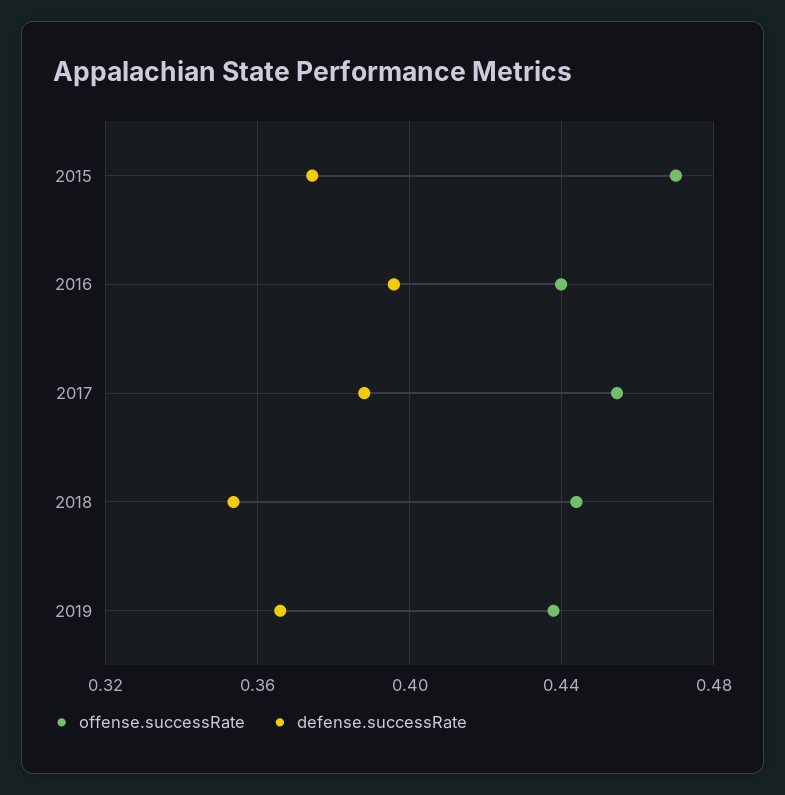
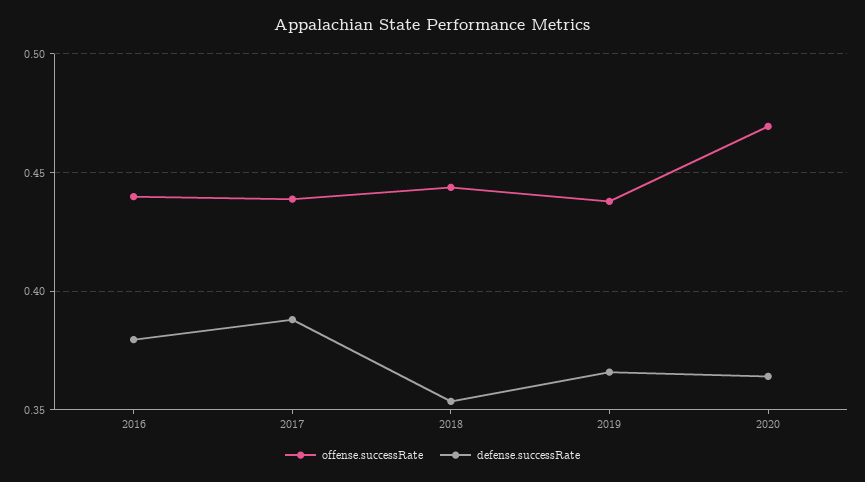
offense.successRate, 2015: 0.47 -> none
defense.successRate, 2015: 0.375 -> none
defense.successRate, 2016: 0.395 -> 0.38
offense.successRate, 2017: 0.455 -> 0.44
offense.successRate, 2020: none -> 0.47
defense.successRate, 2020: none -> 0.365

